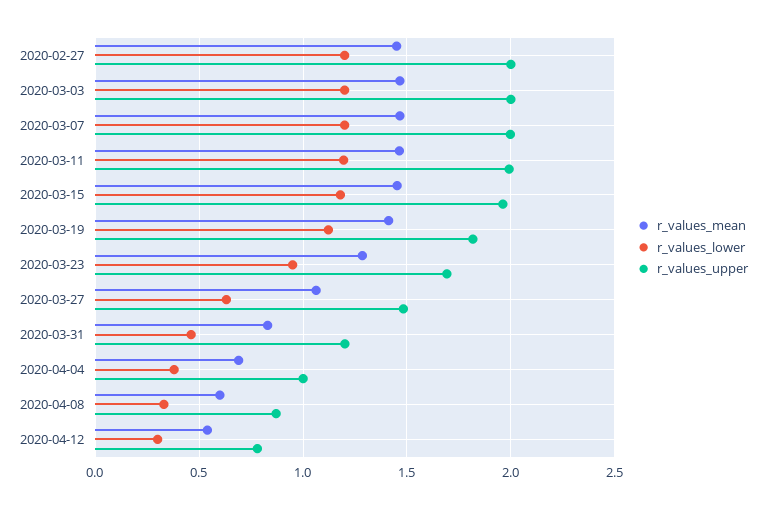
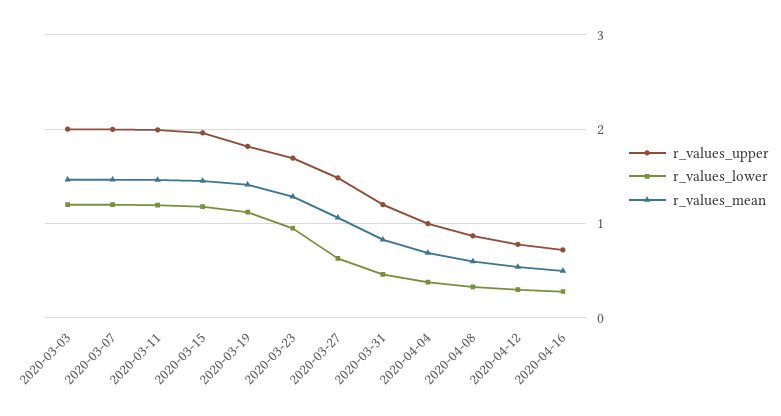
r_values_mean, 2020-02-27: 1.45 -> none
r_values_lower, 2020-02-27: 1.2 -> none
r_values_upper, 2020-02-27: 2 -> none
r_values_upper, 2020-04-16: none -> 0.7
r_values_lower, 2020-04-16: none -> 0.3
r_values_mean, 2020-04-16: none -> 0.5

